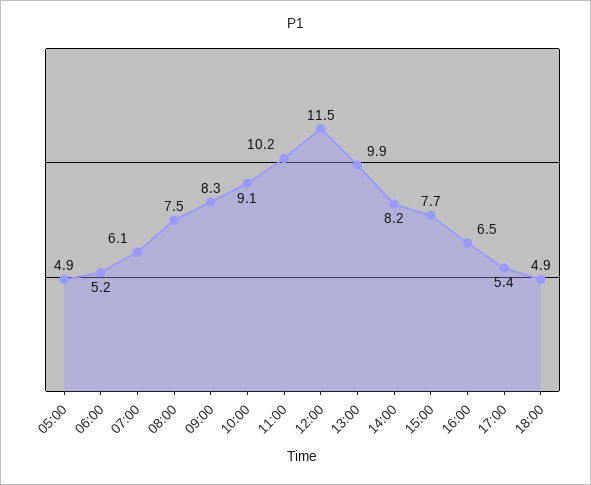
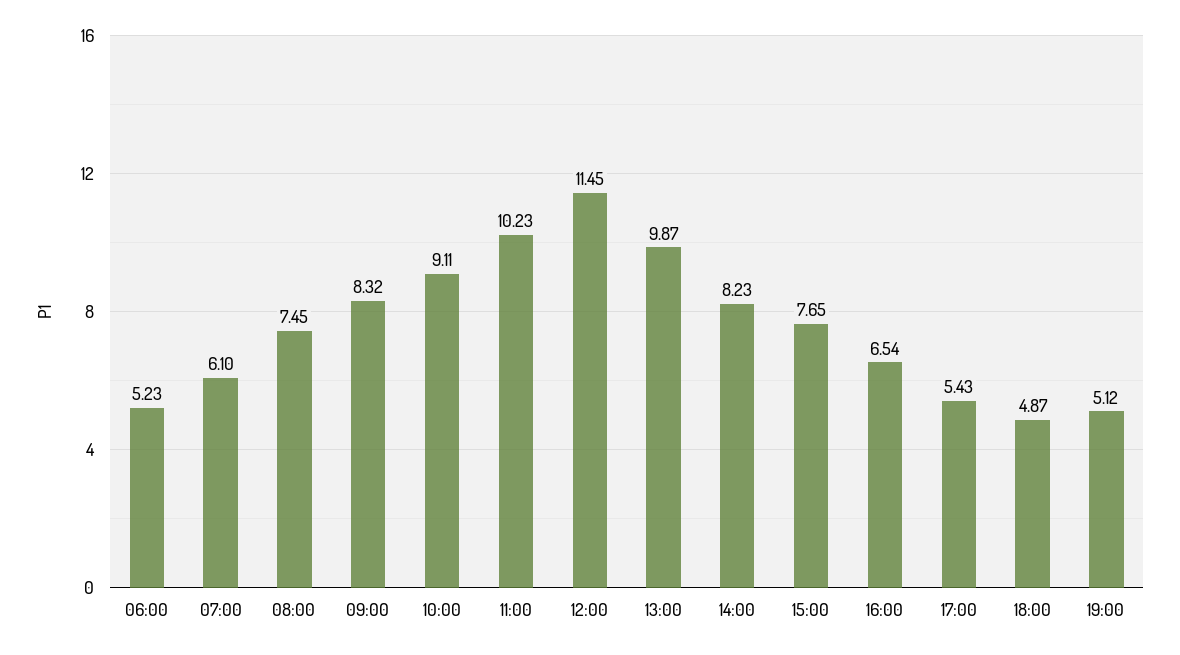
05:00: 4.9 -> none
19:00: none -> 5.12

